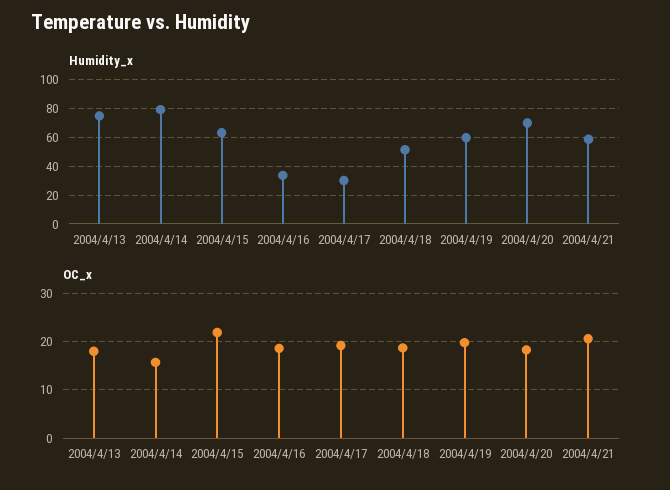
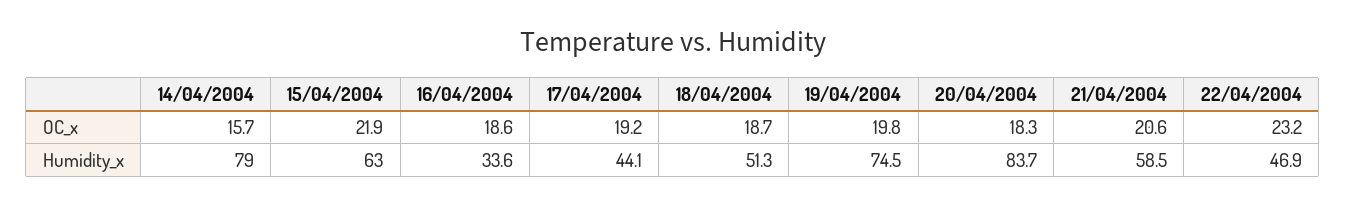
Humidity_x, 2004/4/13: 75 -> none
Humidity_x, 2004/4/17: 30 -> 44.1
Humidity_x, 2004/4/19: 60 -> 74.5
Humidity_x, 2004/4/20: 70 -> 83.7
OC_x, 2004/4/13: 18 -> none
OC_x, 22/04/2004: none -> 23.2
Humidity_x, 22/04/2004: none -> 46.9

